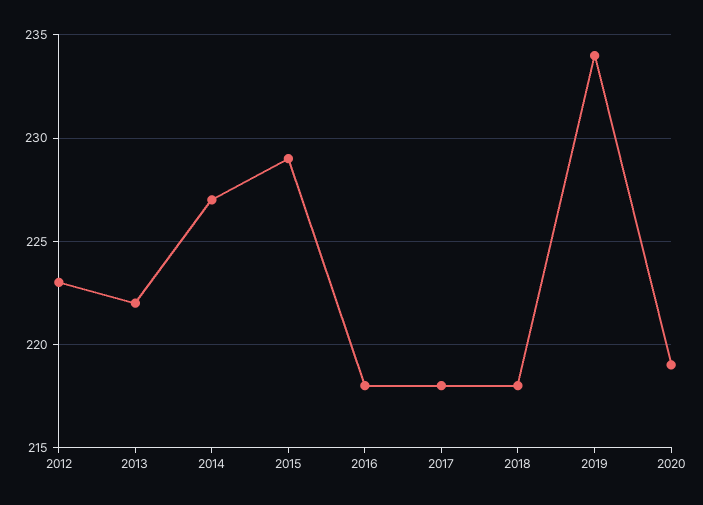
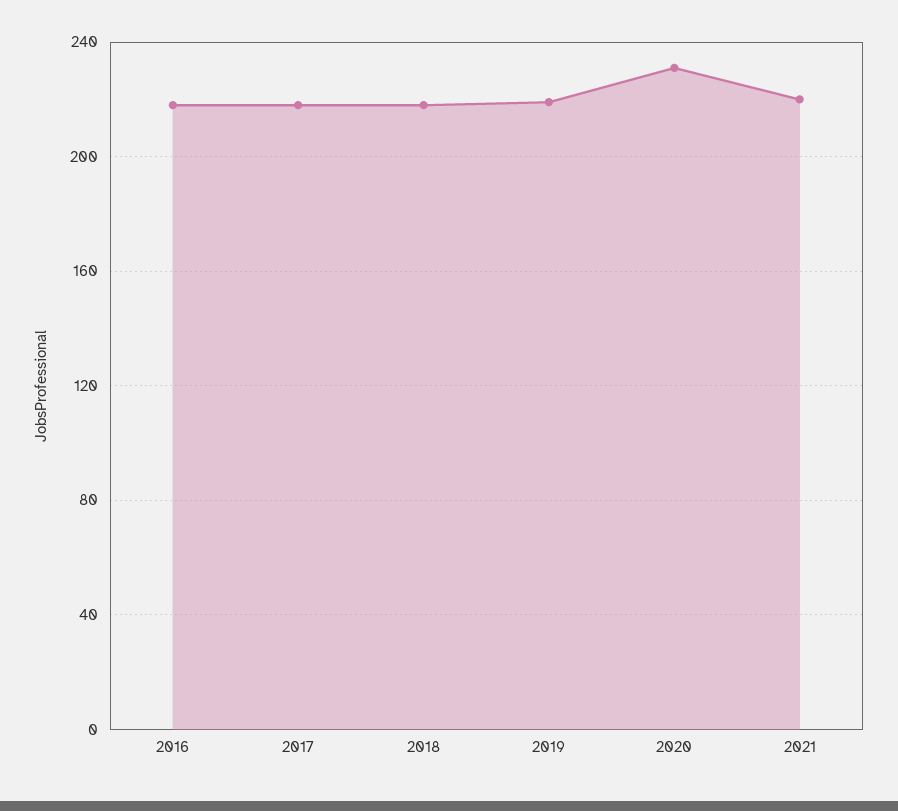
2012: 223 -> none
2013: 222 -> none
2014: 227 -> none
2015: 229 -> none
2019: 234 -> 220
2020: 219 -> 230
2021: none -> 220

